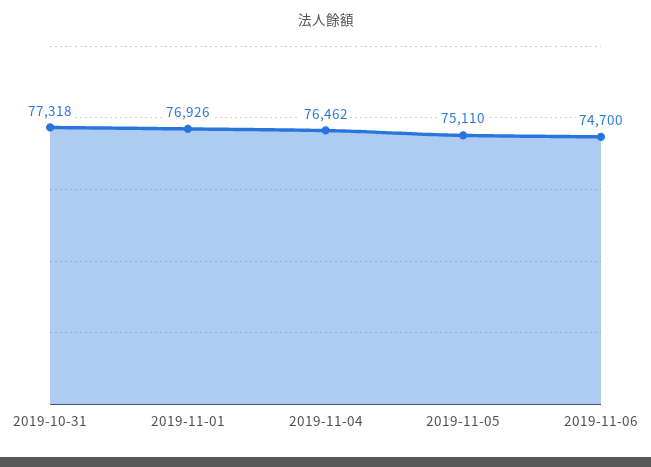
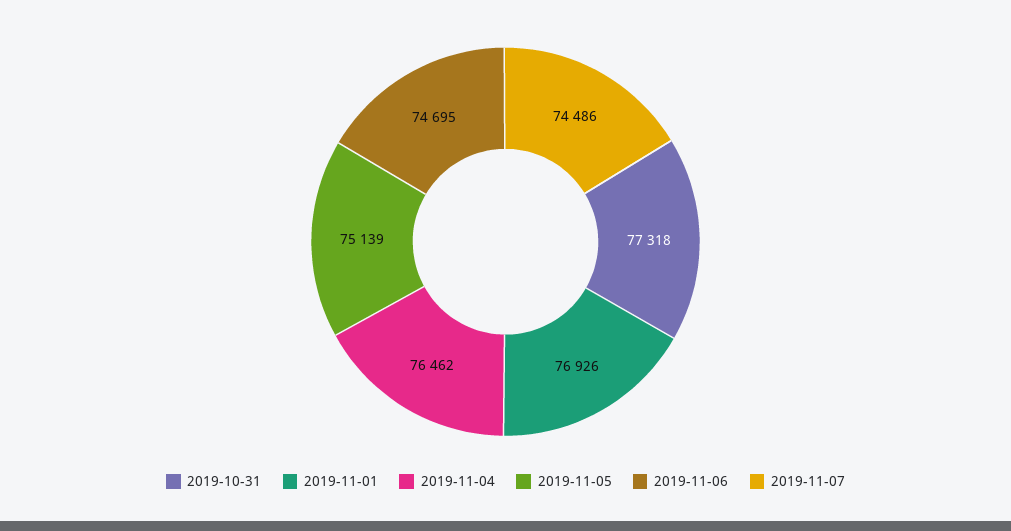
2019-11-05: 75110 -> 75139
2019-11-06: 74700 -> 74695
2019-11-07: none -> 74486

